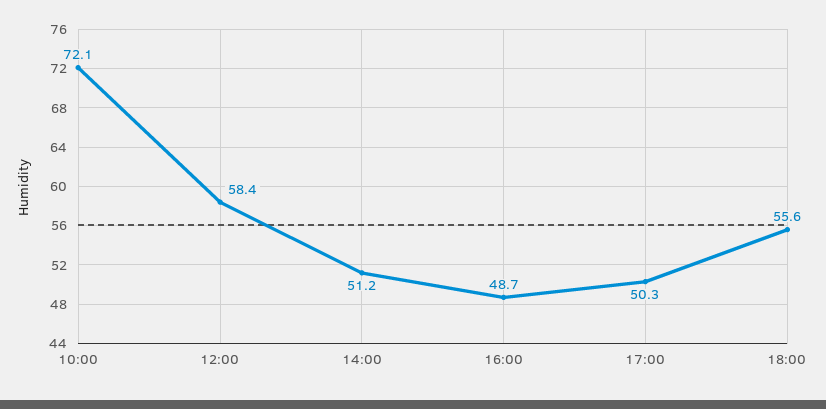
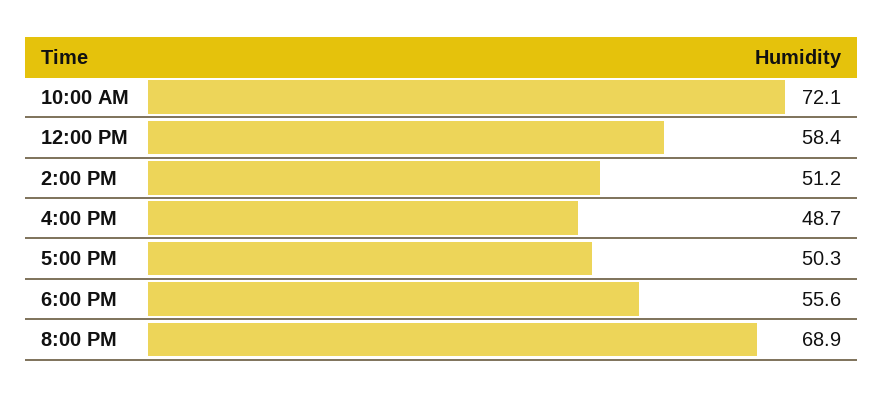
8:00 PM: none -> 68.9

